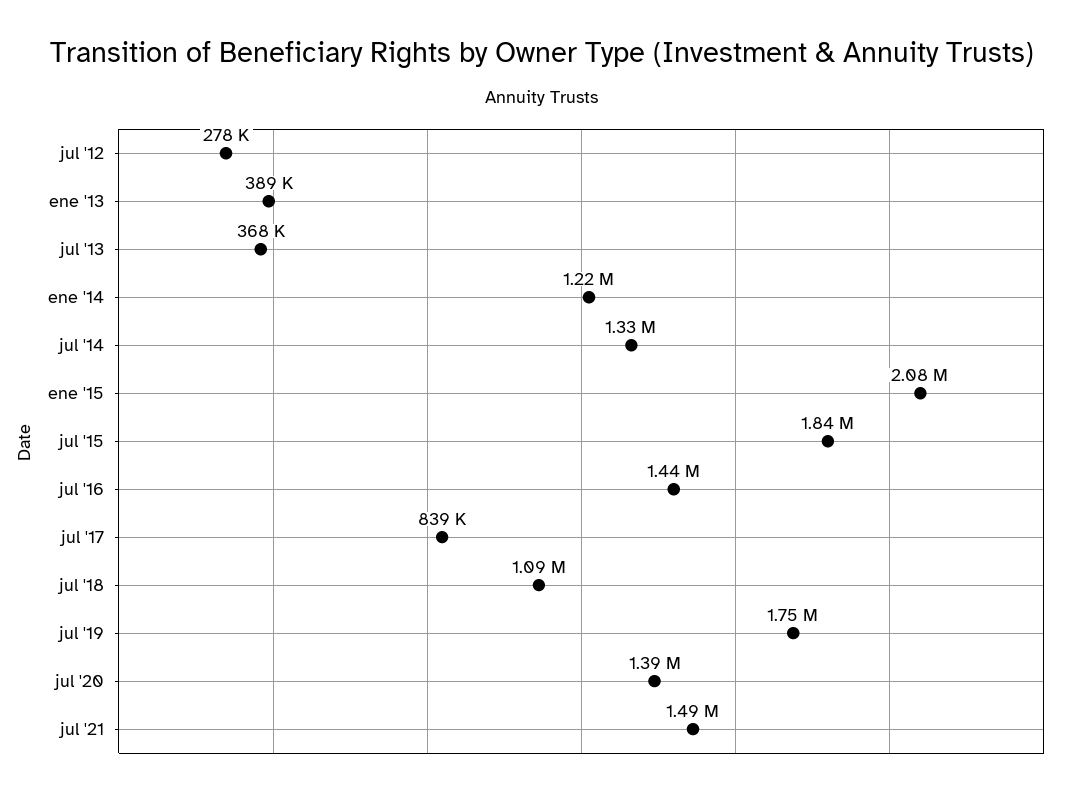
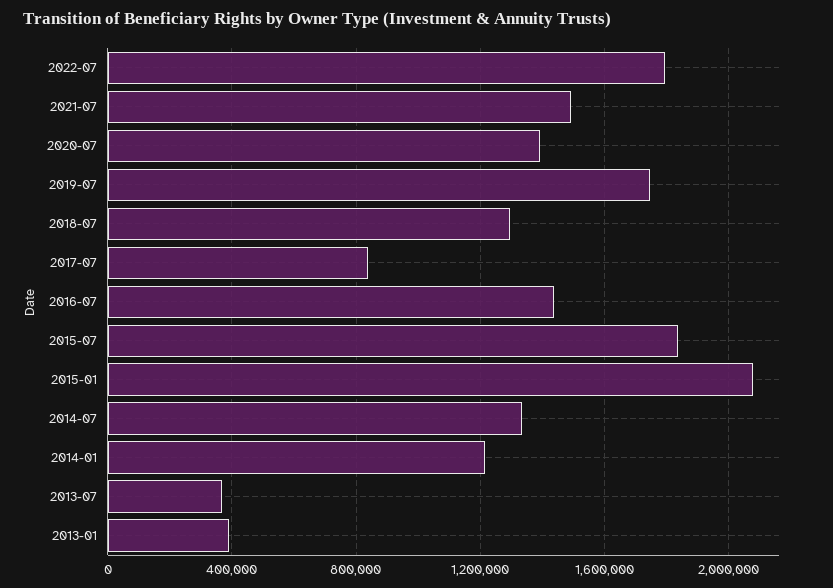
jul '12: 278000 -> none
jul '18: 1090000 -> 1300000
2022-07: none -> 1800000

